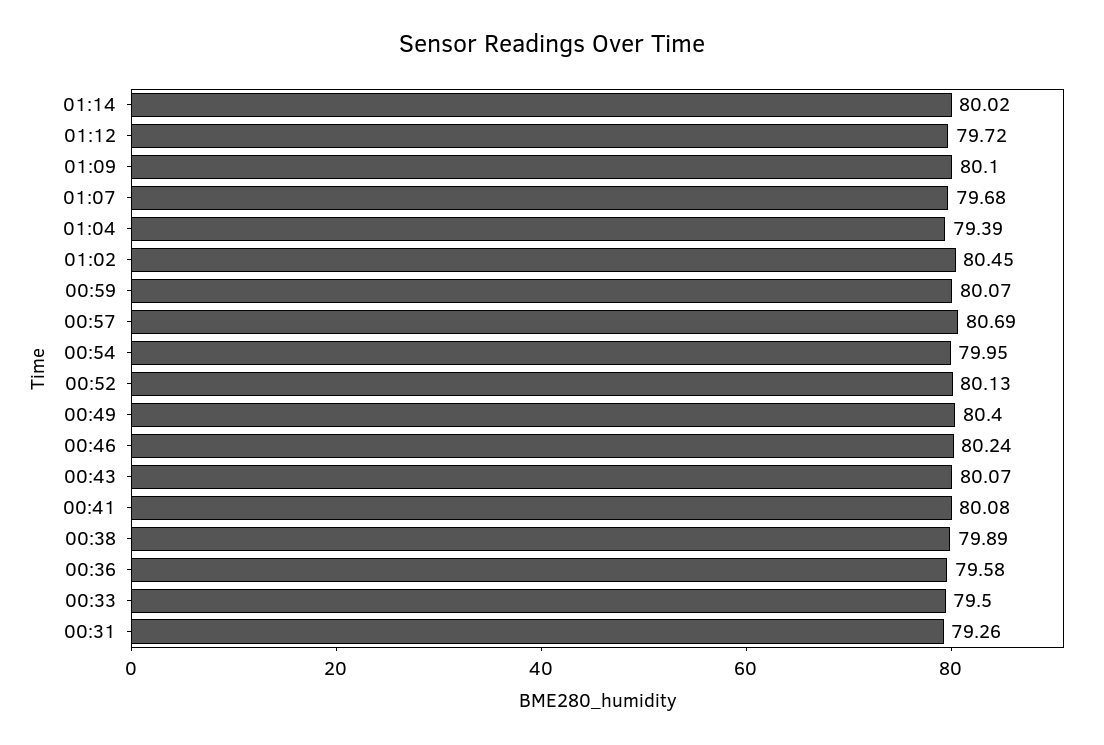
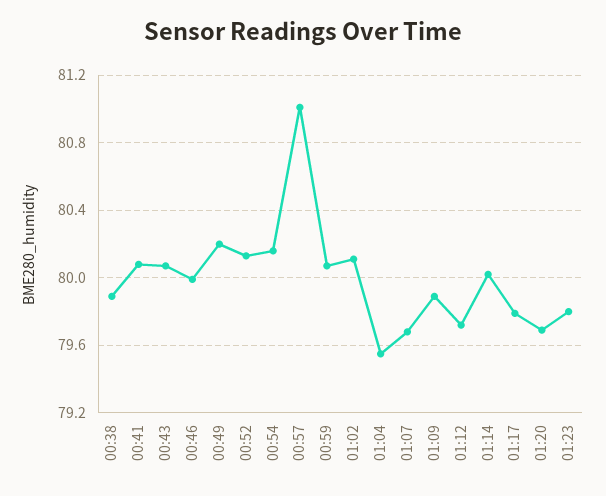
01:09: 80.1 -> 79.9
01:04: 79.39 -> 79.55
01:02: 80.45 -> 80.1
00:57: 80.69 -> 81
00:54: 79.95 -> 80.15
00:49: 80.4 -> 80.2
00:46: 80.24 -> 80
00:36: 79.58 -> none
00:33: 79.5 -> none
00:31: 79.26 -> none
01:17: none -> 79.8
01:20: none -> 79.7
01:23: none -> 79.8

